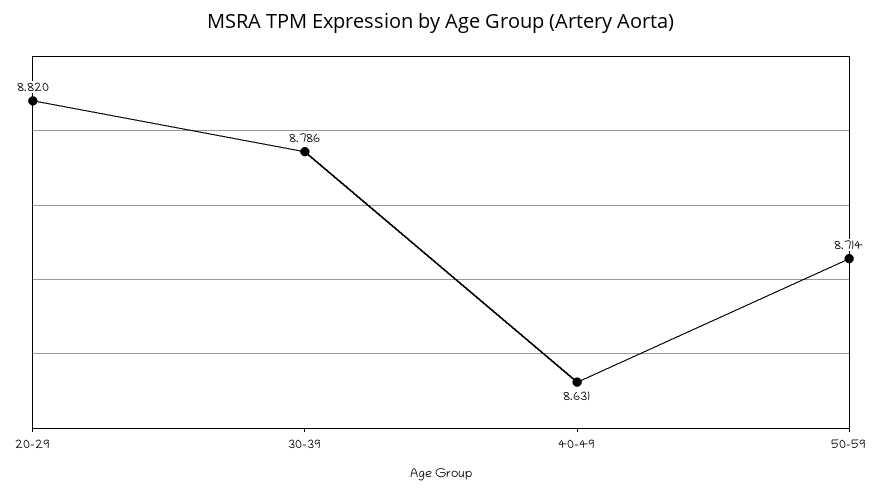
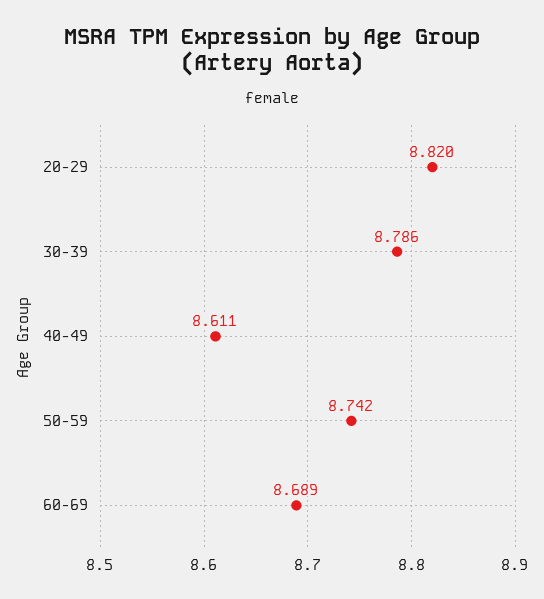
40-49: 8.631 -> 8.611
50-59: 8.714 -> 8.742
60-69: none -> 8.689

